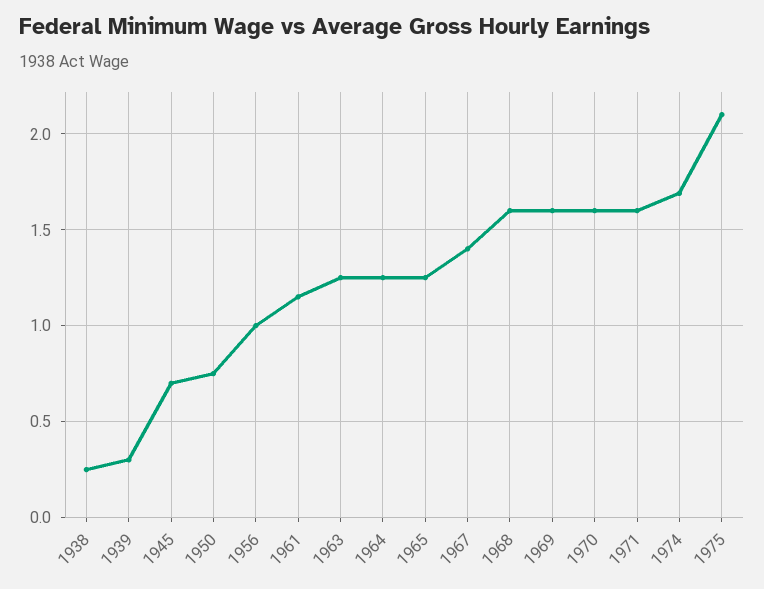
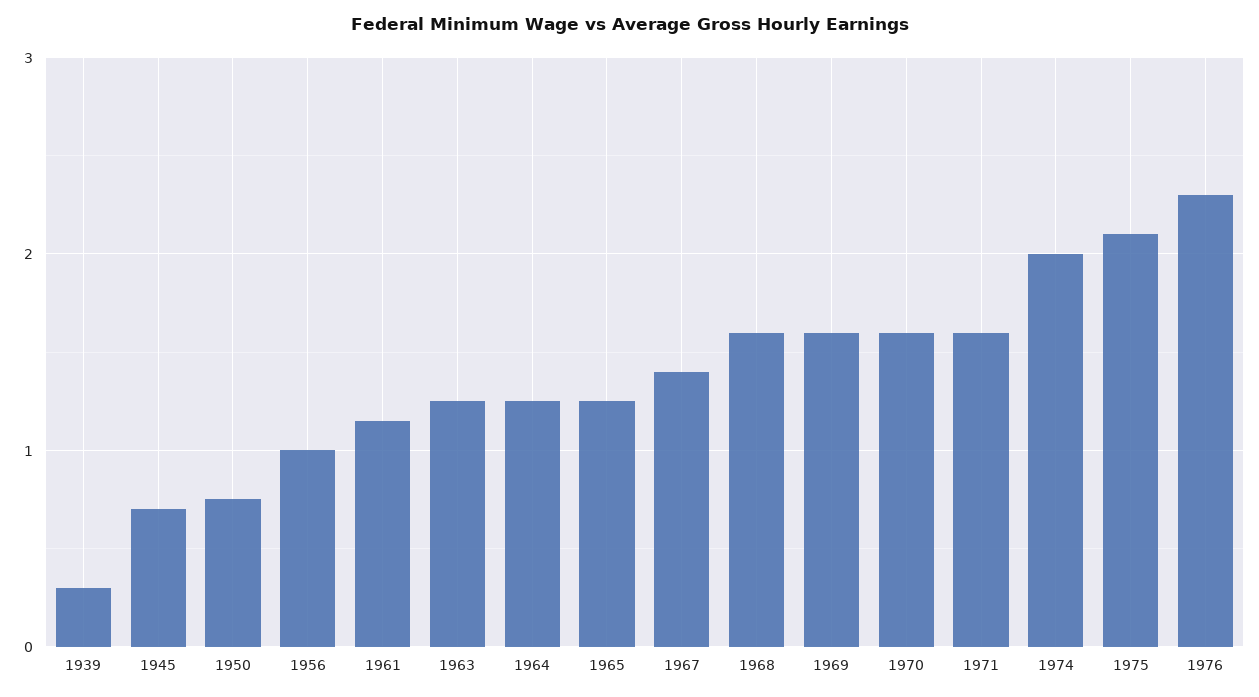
1938: 0.25 -> none
1974: 1.7 -> 2
1976: none -> 2.3

